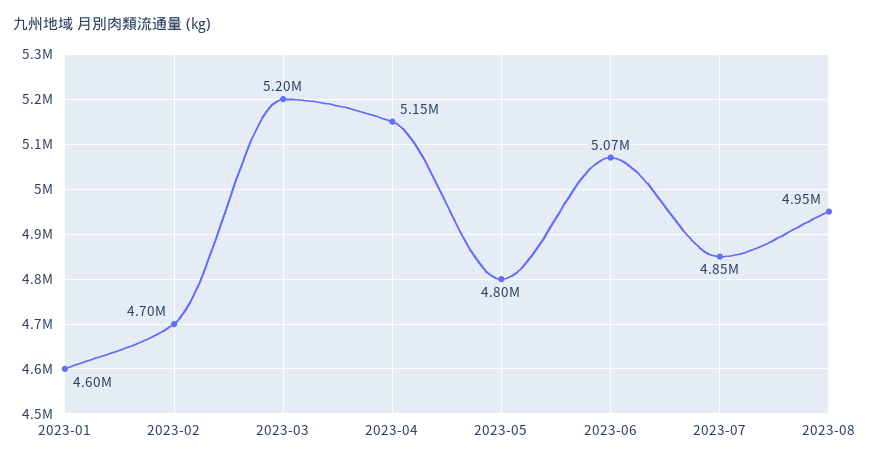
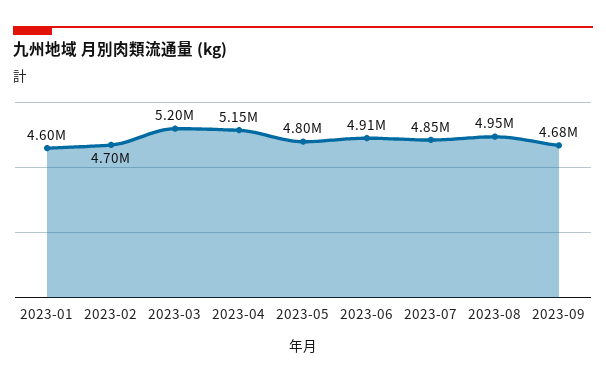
2023-06: 5070000 -> 4910000
2023-09: none -> 4680000

